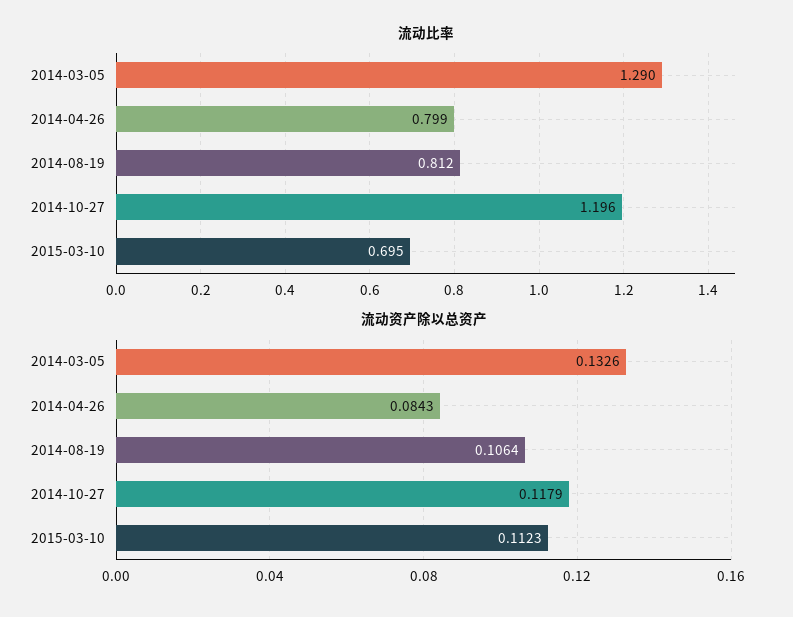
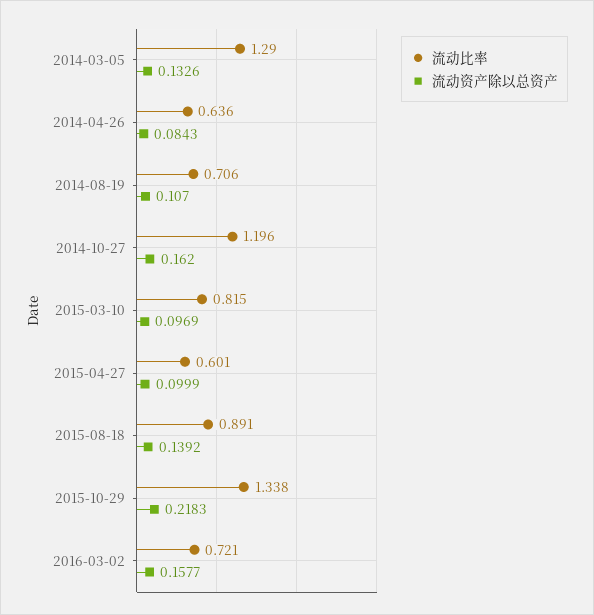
流动比率, 2014-04-26: 0.799 -> 0.636
流动比率, 2014-08-19: 0.812 -> 0.706
流动比率, 2015-03-10: 0.695 -> 0.815
流动资产除以总资产, 2014-08-19: 0.1064 -> 0.107
流动资产除以总资产, 2014-10-27: 0.1179 -> 0.162
流动资产除以总资产, 2015-03-10: 0.1123 -> 0.0969
流动比率, 2015-04-27: none -> 0.601
流动资产除以总资产, 2015-04-27: none -> 0.0999
流动比率, 2015-08-18: none -> 0.891
流动资产除以总资产, 2015-08-18: none -> 0.1392
流动比率, 2015-10-29: none -> 1.338
流动资产除以总资产, 2015-10-29: none -> 0.2183
流动比率, 2016-03-02: none -> 0.721
流动资产除以总资产, 2016-03-02: none -> 0.1577

